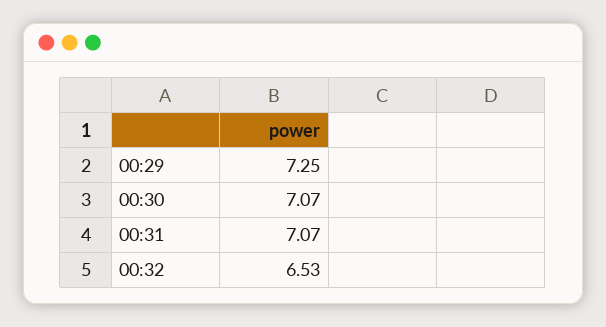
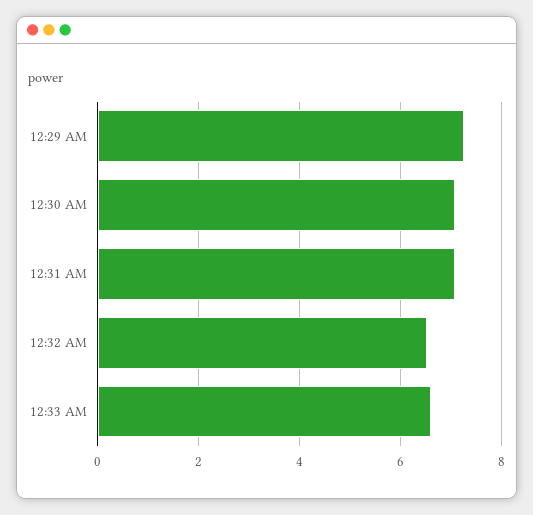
12:33 AM: none -> 6.6

